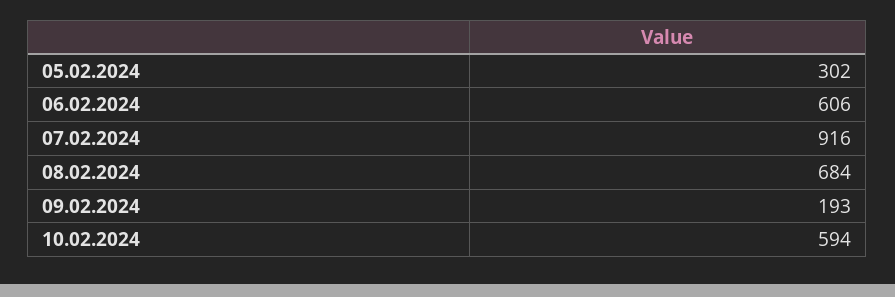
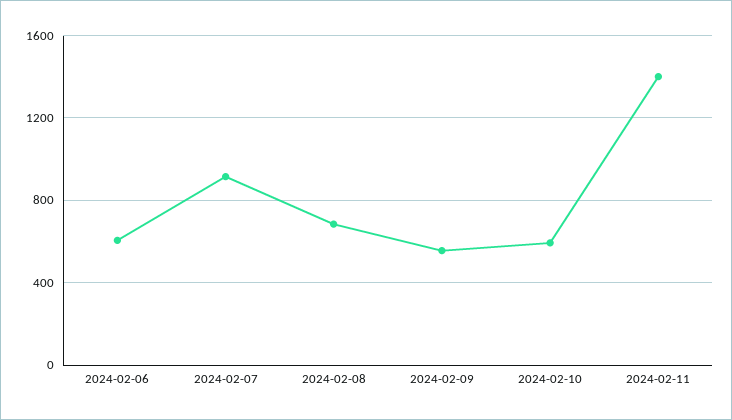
05.02.2024: 302 -> none
09.02.2024: 193 -> 550
2024-02-11: none -> 1400

